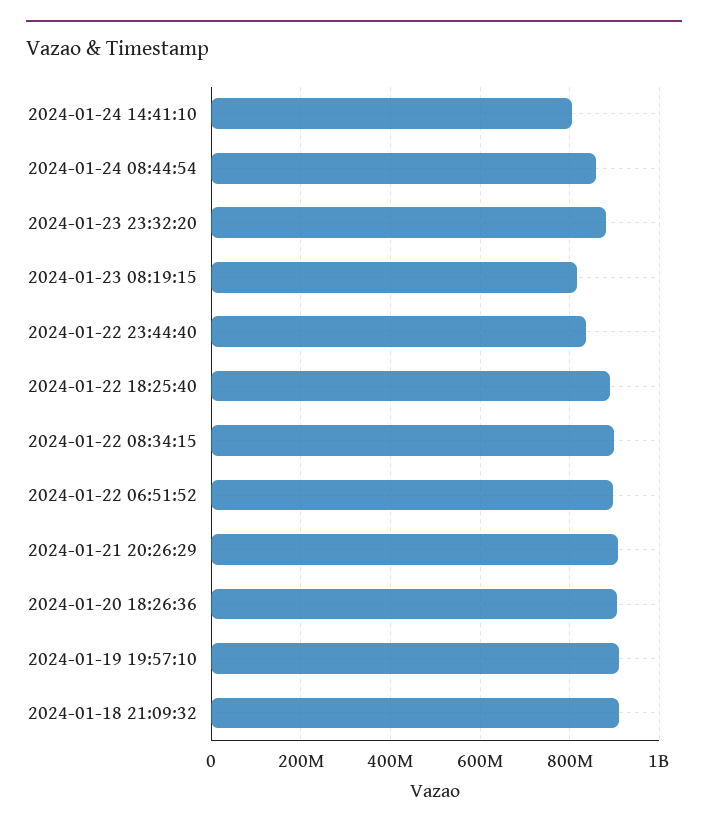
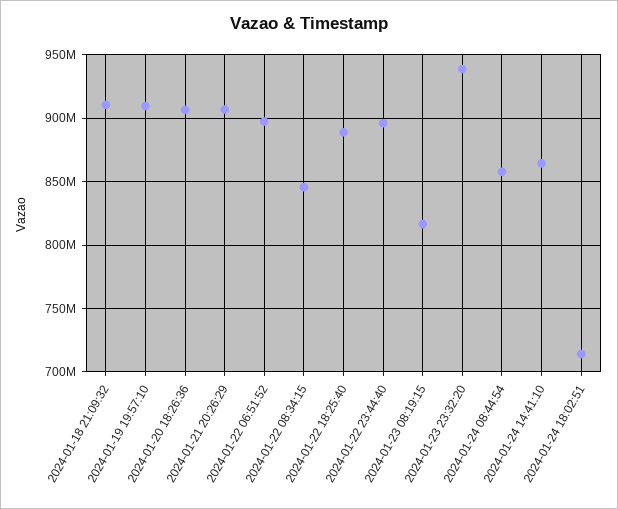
2024-01-24 14:41:10: 800000000 -> 865000000
2024-01-23 23:32:20: 880000000 -> 940000000
2024-01-22 23:44:40: 840000000 -> 895000000
2024-01-22 08:34:15: 900000000 -> 845000000
2024-01-24 18:02:51: none -> 715000000

